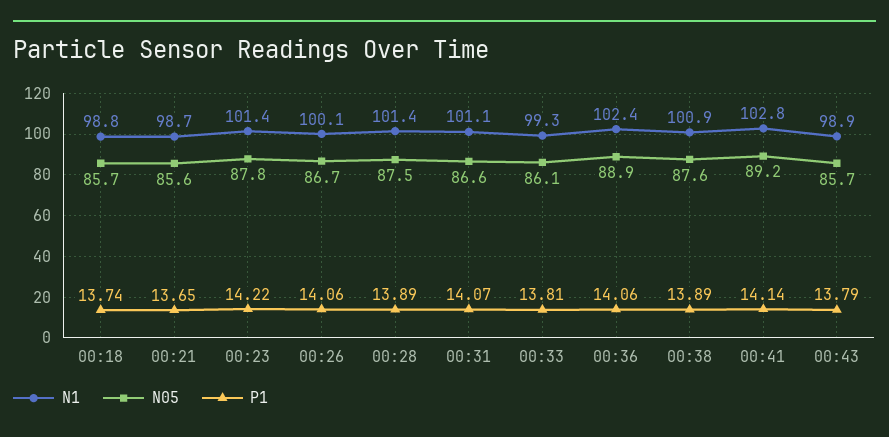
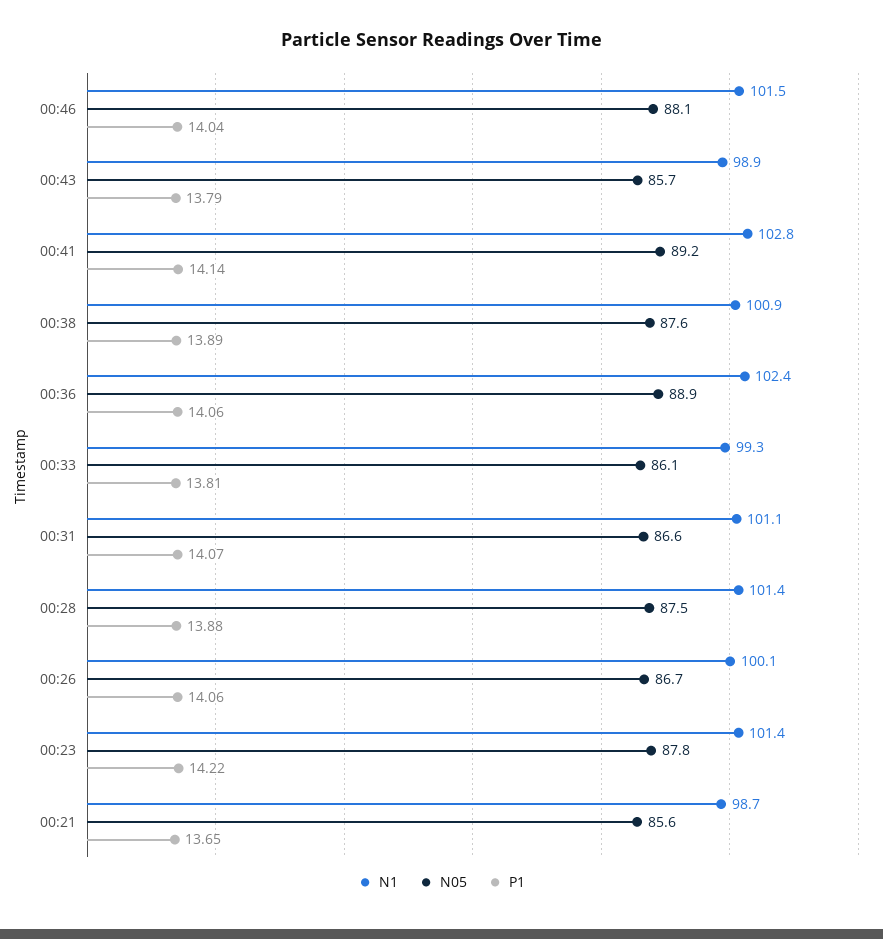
N1, 00:18: 98.8 -> none
N05, 00:18: 85.7 -> none
P1, 00:18: 13.74 -> none
P1, 00:28: 13.89 -> 13.88
N1, 00:46: none -> 101.5
N05, 00:46: none -> 88.1
P1, 00:46: none -> 14.04

